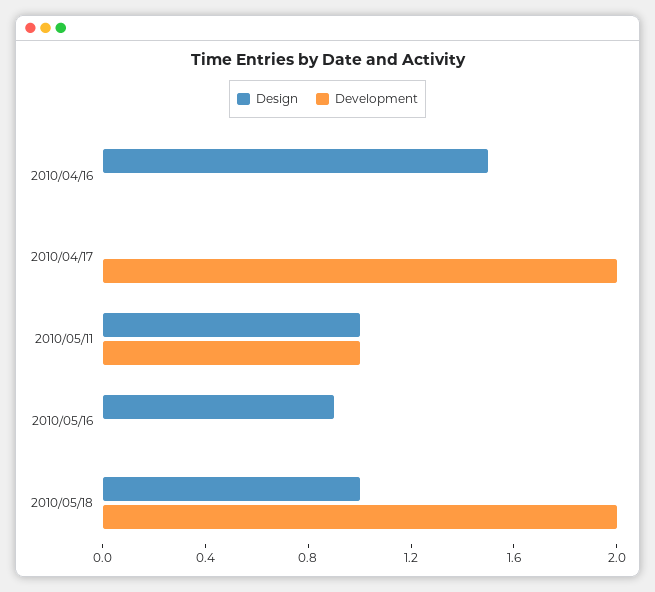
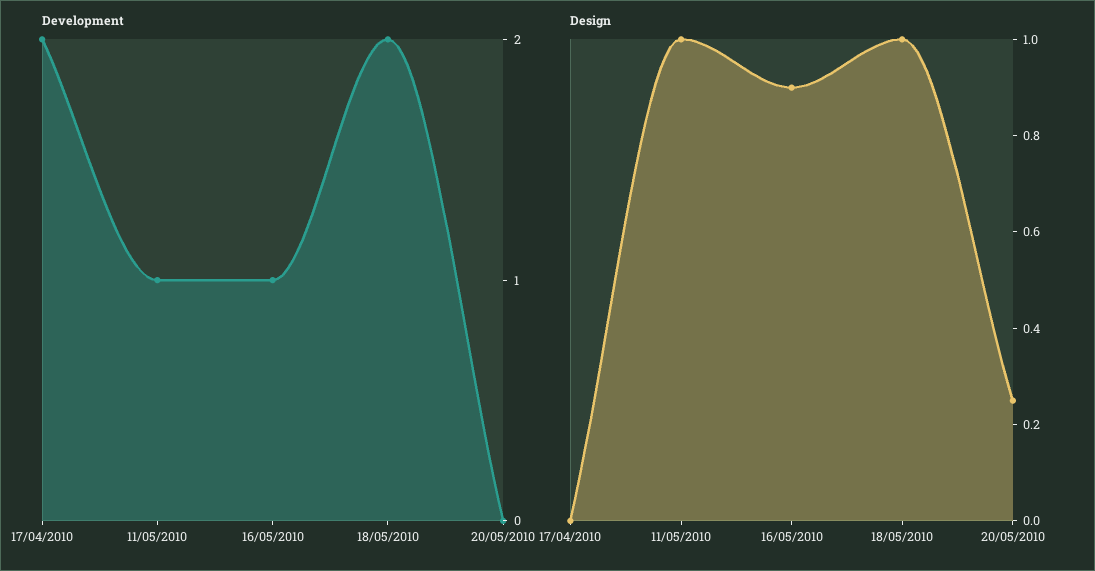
Design, 2010/04/16: 1.5 -> none
Development, 2010/04/16: 0 -> none
Development, 2010/05/16: 0 -> 1
Development, 20/05/2010: none -> 0
Design, 20/05/2010: none -> 0.25

